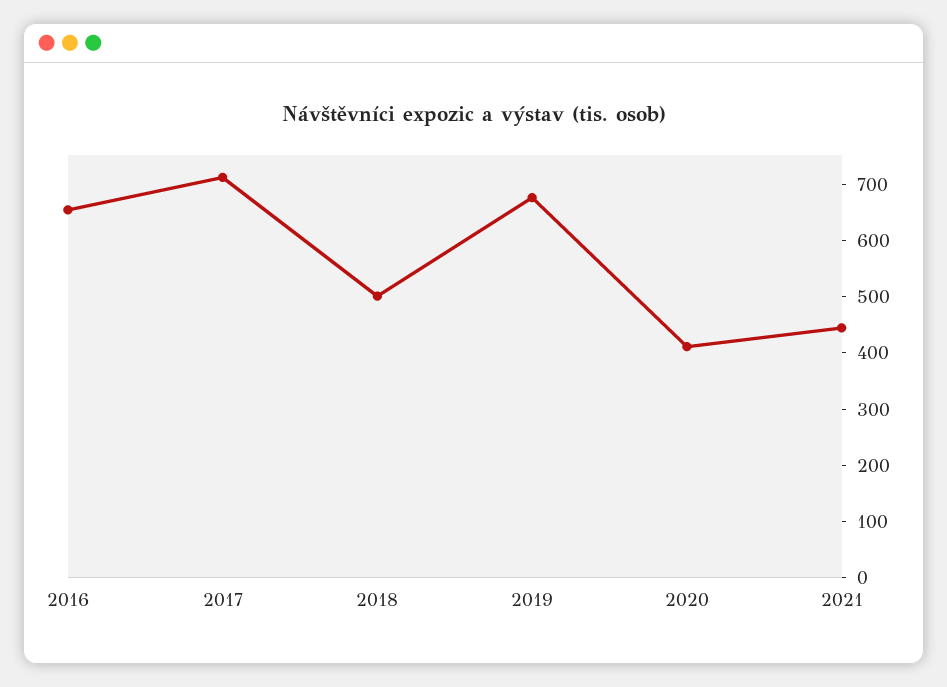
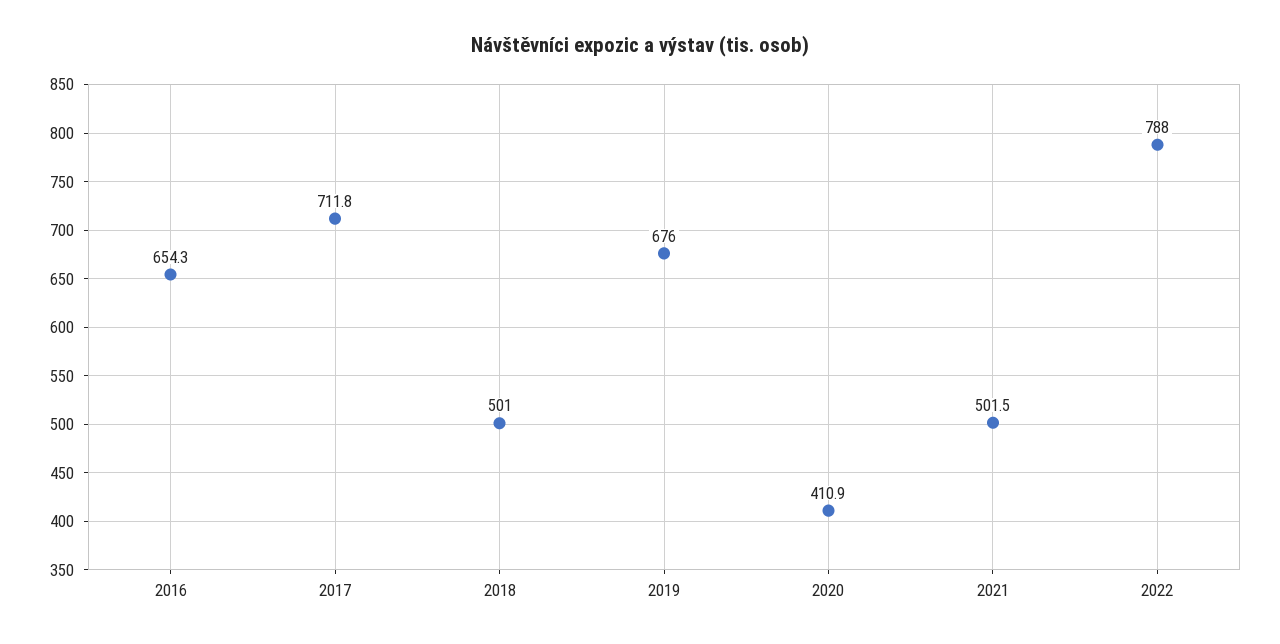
2021: 440 -> 501.5
2022: none -> 788

